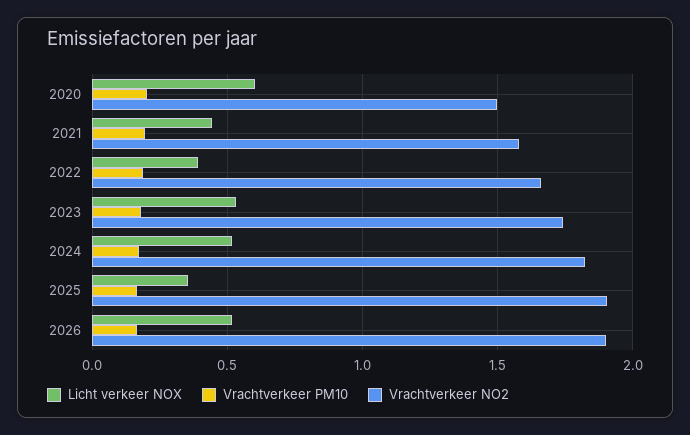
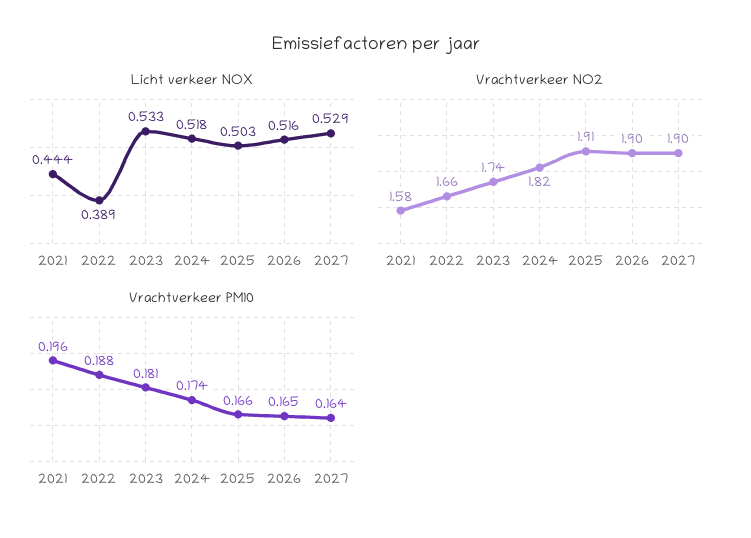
Licht verkeer NOX, 2020: 0.6 -> none
Vrachtverkeer PM10, 2020: 0.2 -> none
Vrachtverkeer NO2, 2020: 1.5 -> none
Licht verkeer NOX, 2025: 0.35 -> 0.503
Licht verkeer NOX, 2027: none -> 0.529
Vrachtverkeer NO2, 2027: none -> 1.9
Vrachtverkeer PM10, 2027: none -> 0.164

